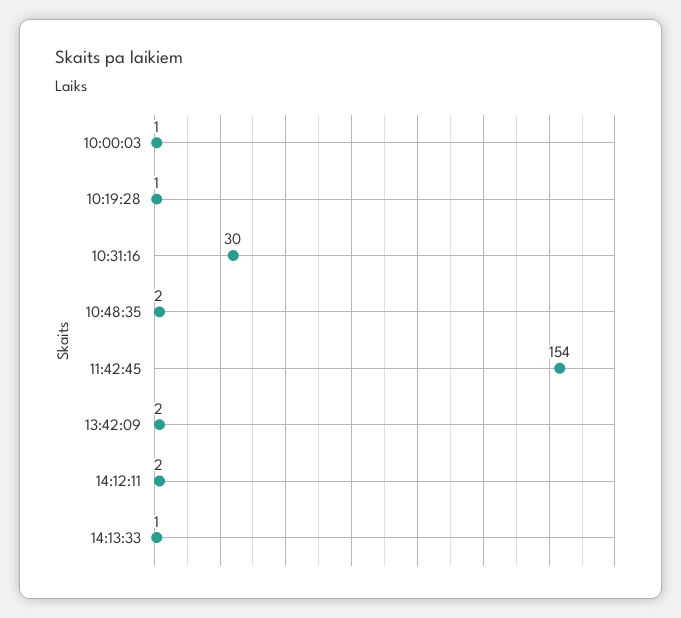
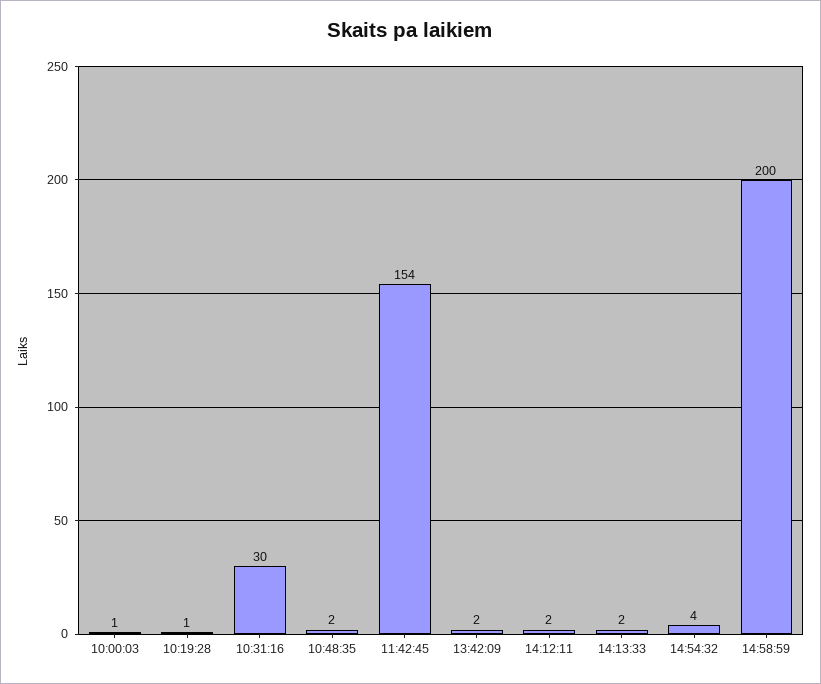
14:13:33: 1 -> 2
14:54:32: none -> 4
14:58:59: none -> 200

